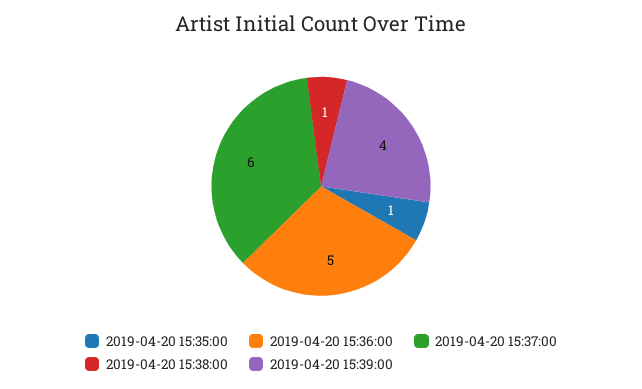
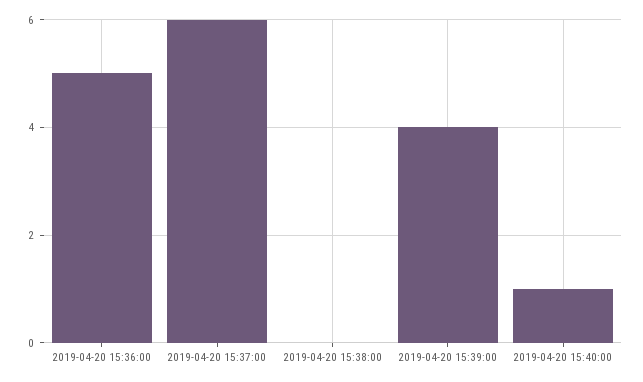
2019-04-20 15:35:00: 1 -> none
2019-04-20 15:38:00: 1 -> 0
2019-04-20 15:40:00: none -> 1

